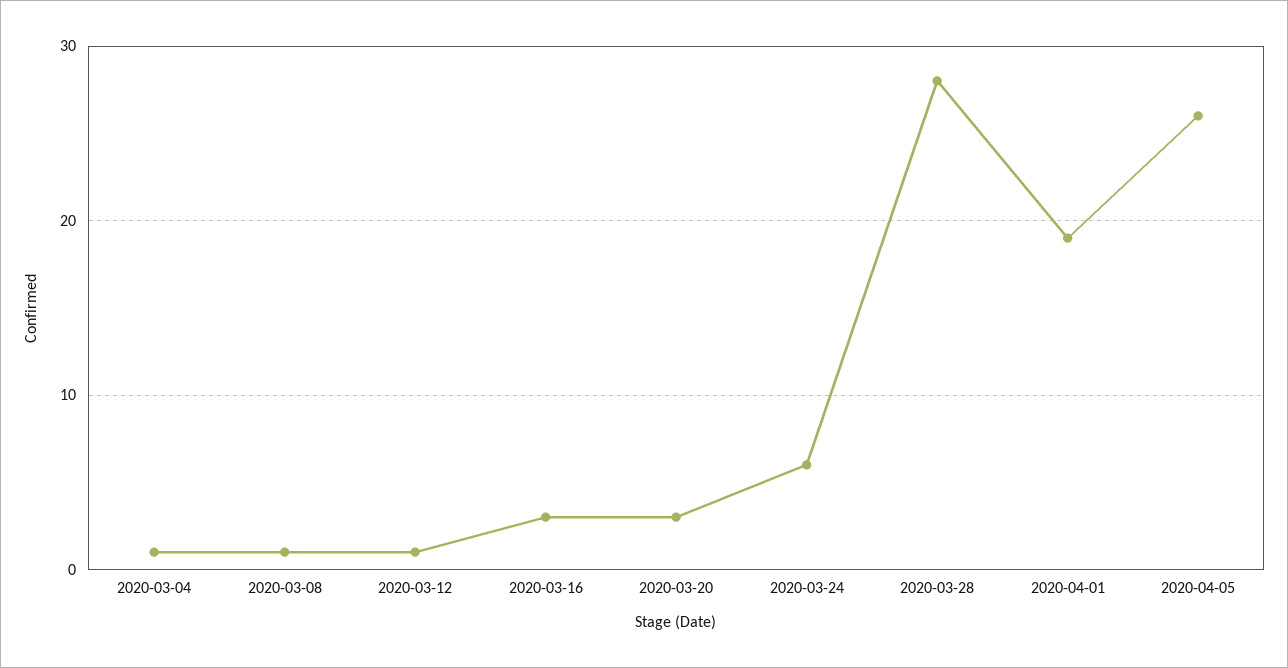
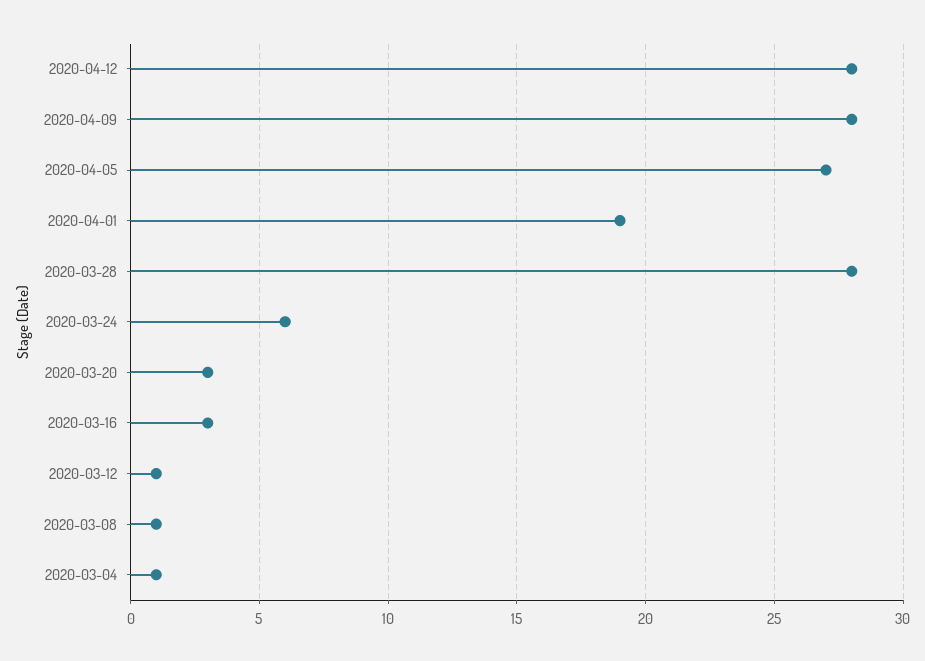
2020-04-05: 26 -> 27
2020-04-12: none -> 28
2020-04-09: none -> 28

